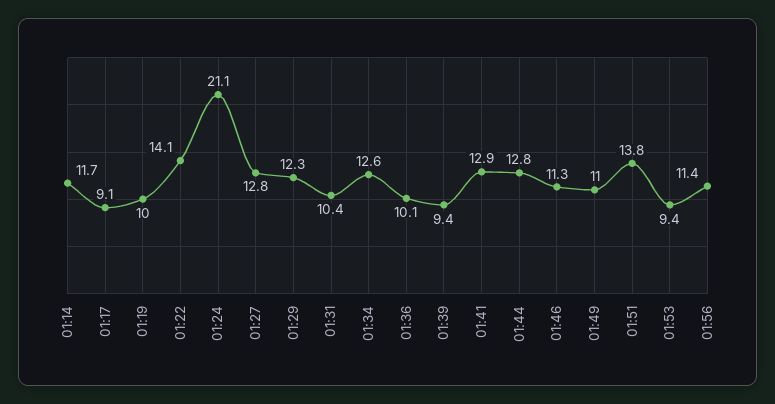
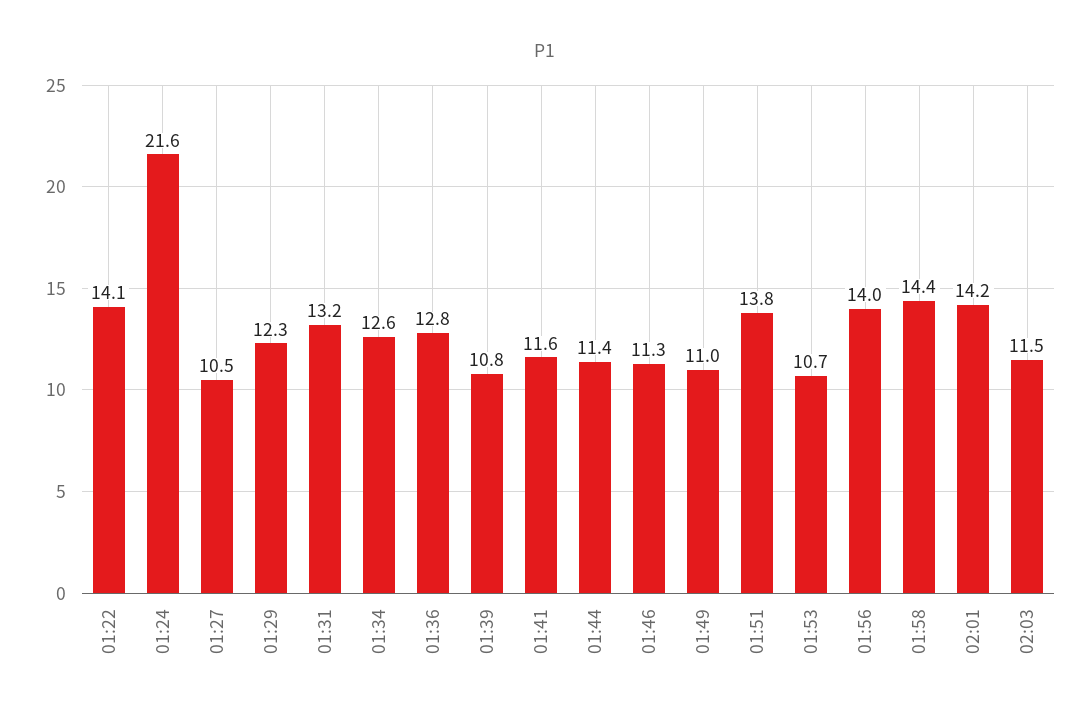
01:14: 11.7 -> none
01:17: 9.1 -> none
01:19: 10 -> none
01:24: 21.1 -> 21.6
01:27: 12.8 -> 10.5
01:31: 10.4 -> 13.2
01:36: 10.1 -> 12.8
01:39: 9.4 -> 10.8
01:41: 12.9 -> 11.6
01:44: 12.8 -> 11.4
01:53: 9.4 -> 10.7
01:56: 11.4 -> 14
01:58: none -> 14.4
02:01: none -> 14.2
02:03: none -> 11.5

